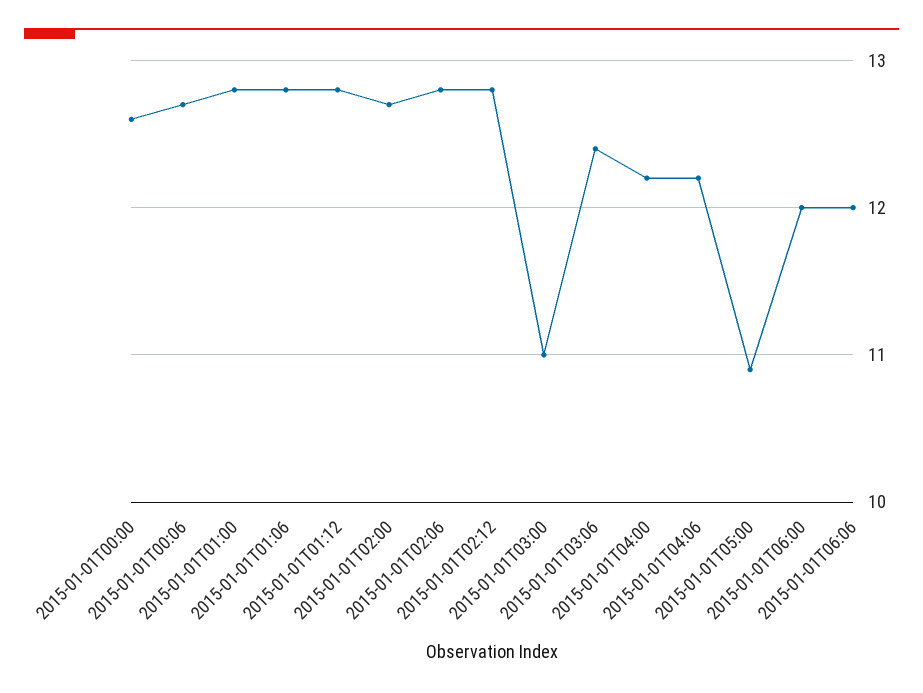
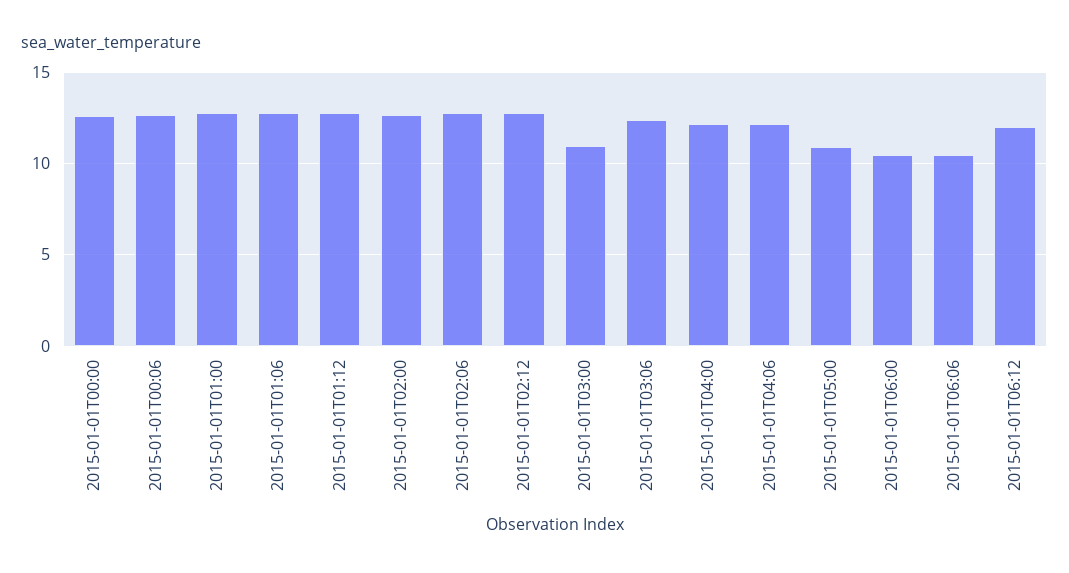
2015-01-01T06:00: 12 -> 10.5
2015-01-01T06:06: 12 -> 10.5
2015-01-01T06:12: none -> 12

